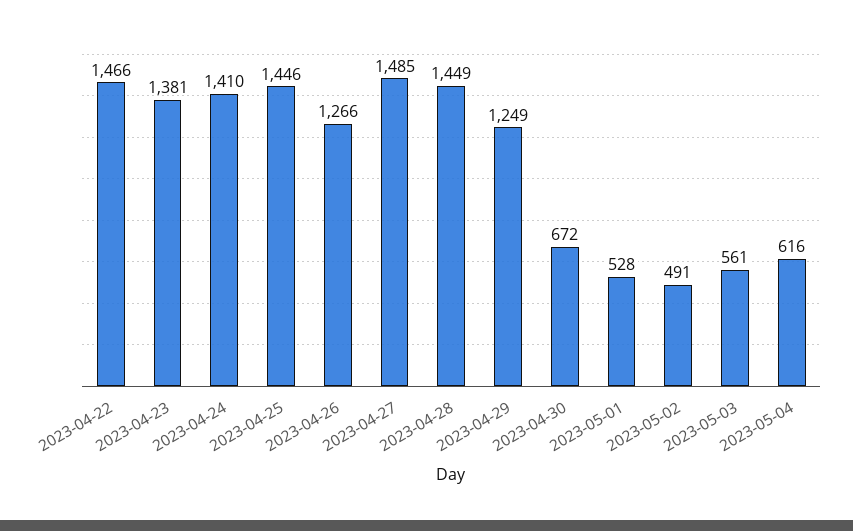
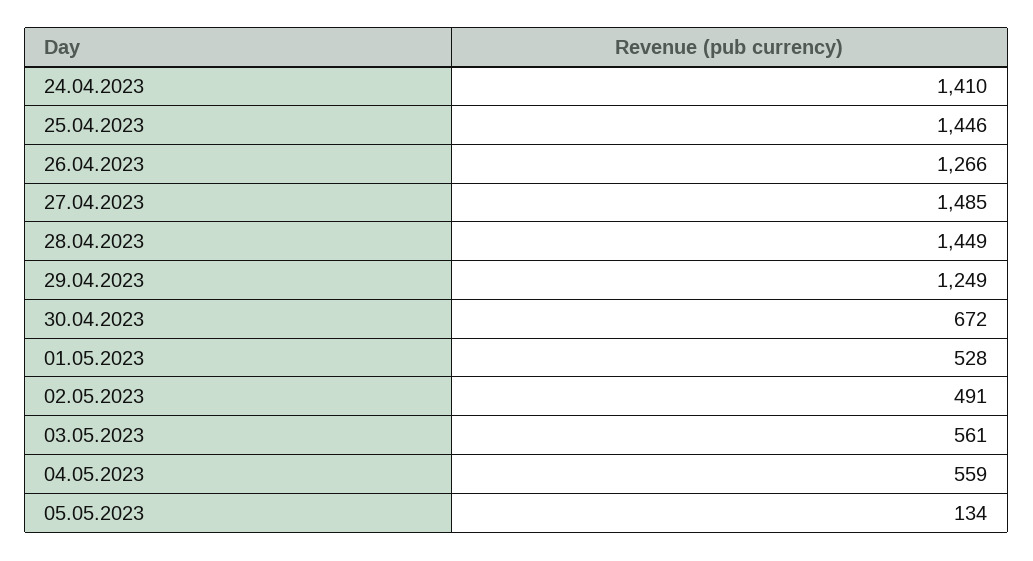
2023-04-22: 1466 -> none
2023-04-23: 1381 -> none
2023-05-04: 616 -> 559
05.05.2023: none -> 134

